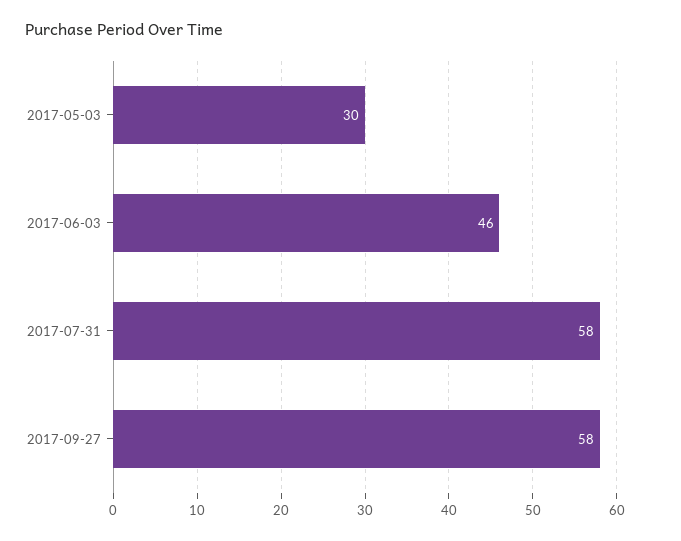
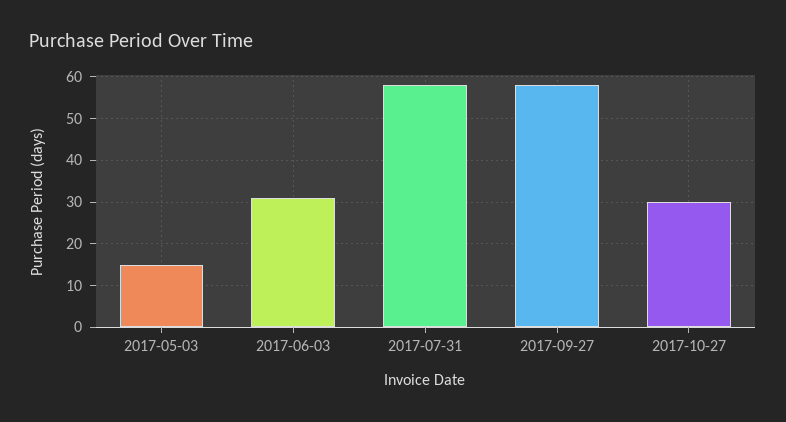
2017-05-03: 30 -> 15
2017-06-03: 46 -> 30
2017-10-27: none -> 30

